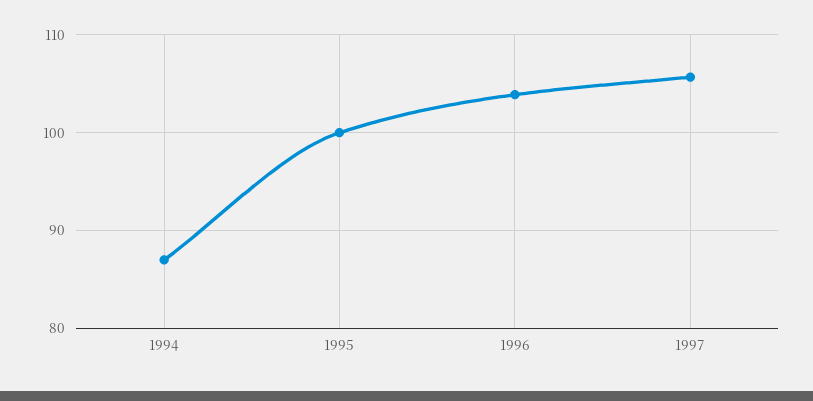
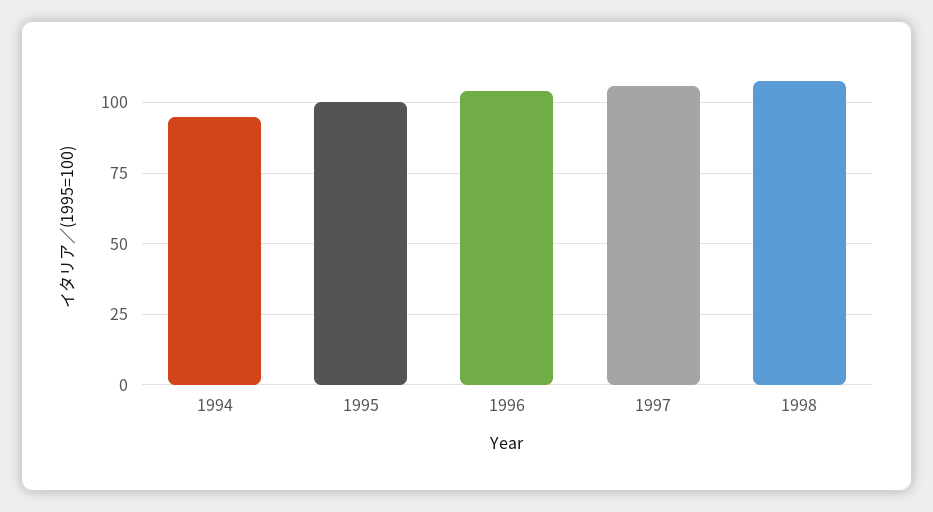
1994: 87 -> 95
1998: none -> 107.5

